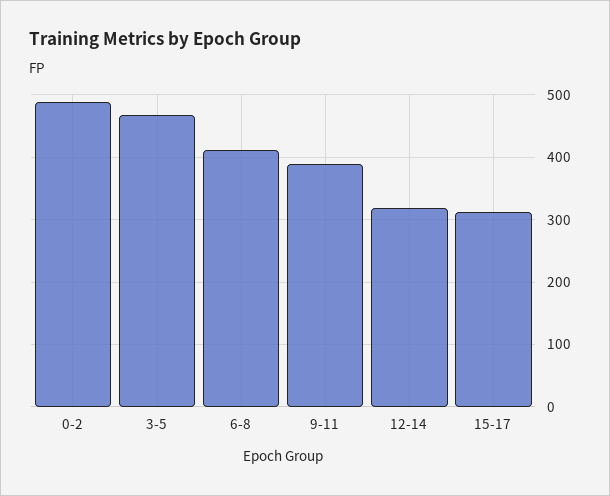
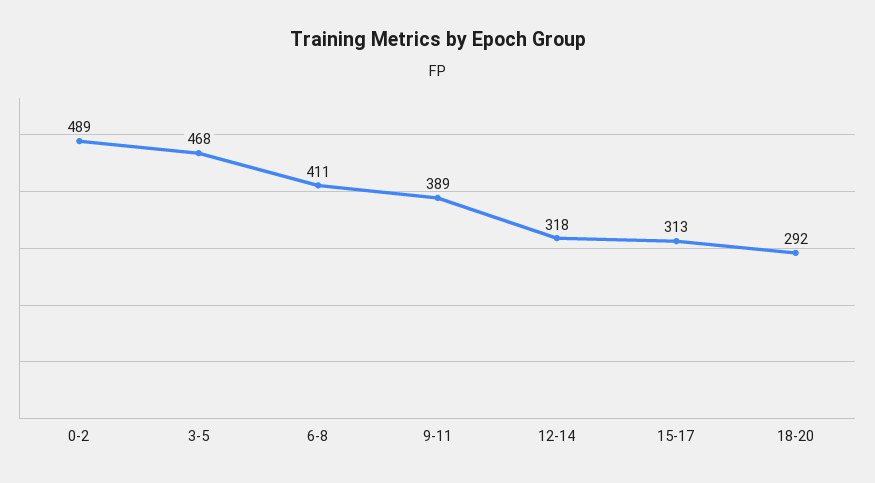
18-20: none -> 292

